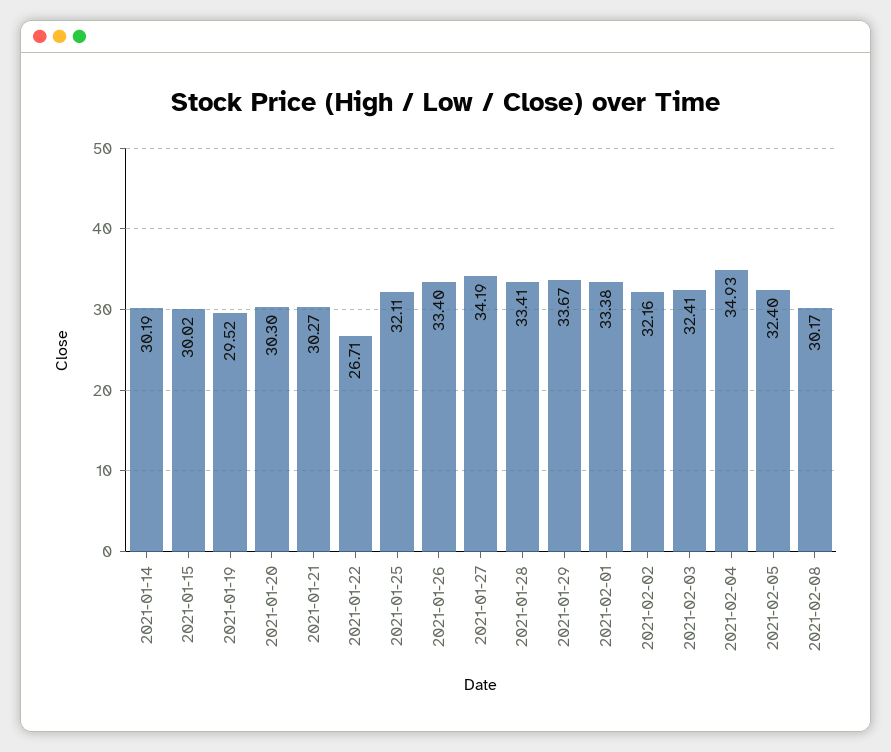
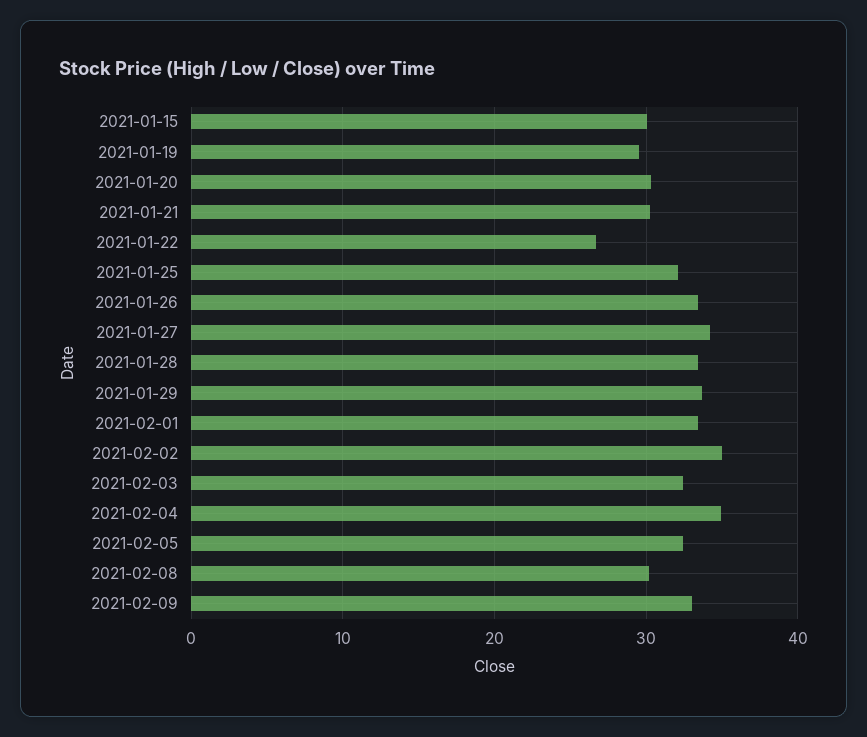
2021-01-14: 30.19 -> none
2021-02-02: 32.16 -> 35
2021-02-09: none -> 33

